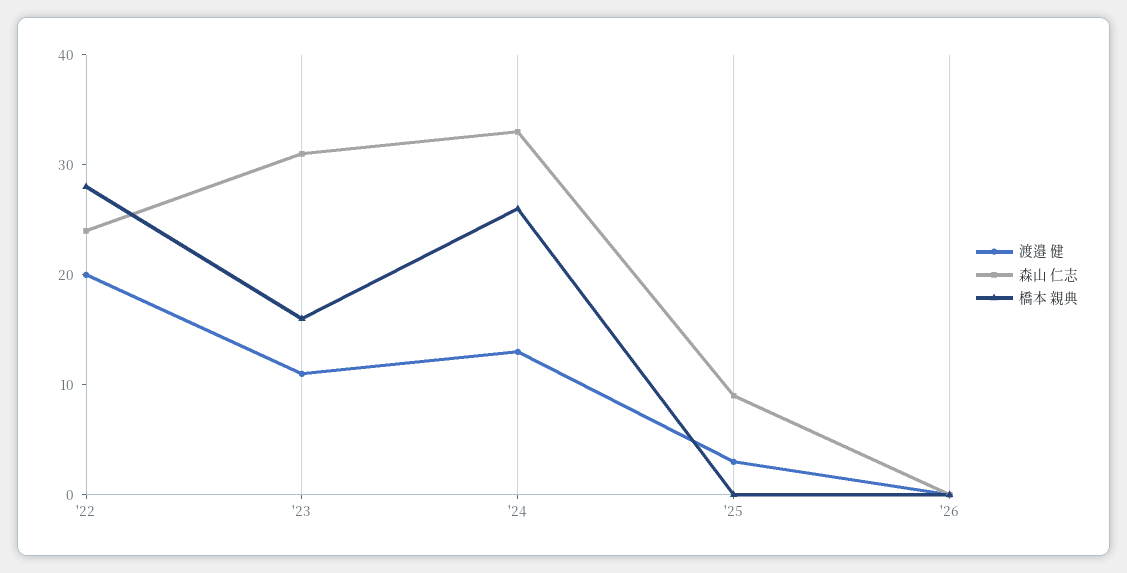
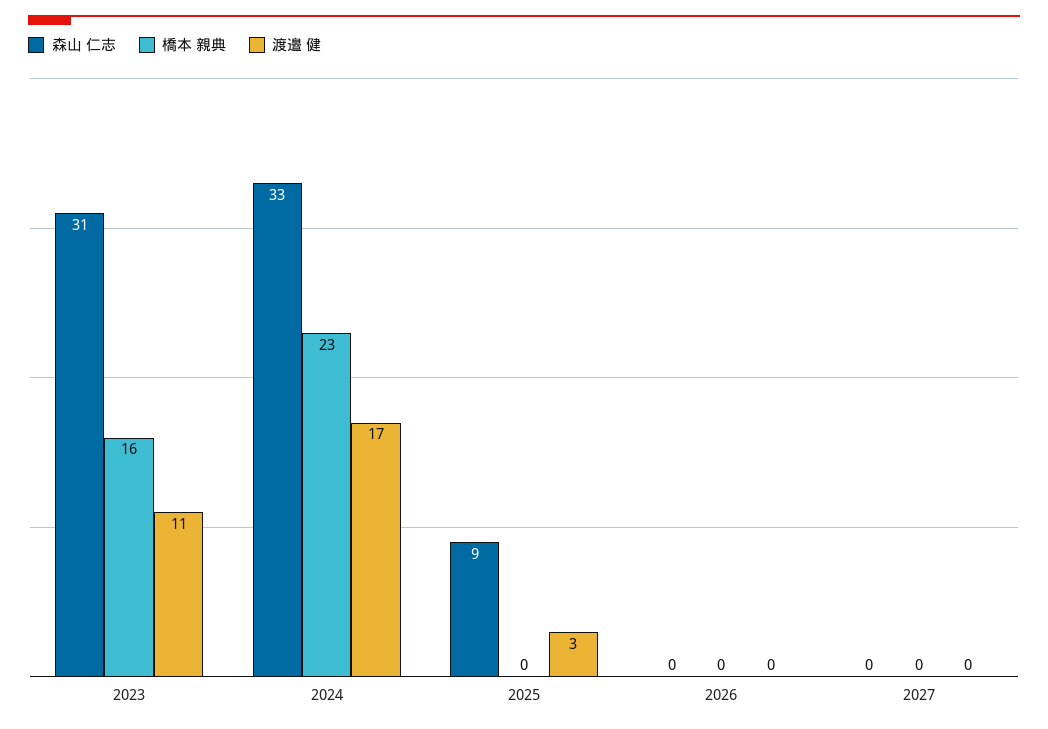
渡邉 健, '22: 20 -> none
森山 仁志, '22: 24 -> none
橋本 親典, '22: 28 -> none
渡邉 健, '24: 13 -> 17
橋本 親典, '24: 26 -> 23
森山 仁志, 2027: none -> 0
橋本 親典, 2027: none -> 0
渡邉 健, 2027: none -> 0

